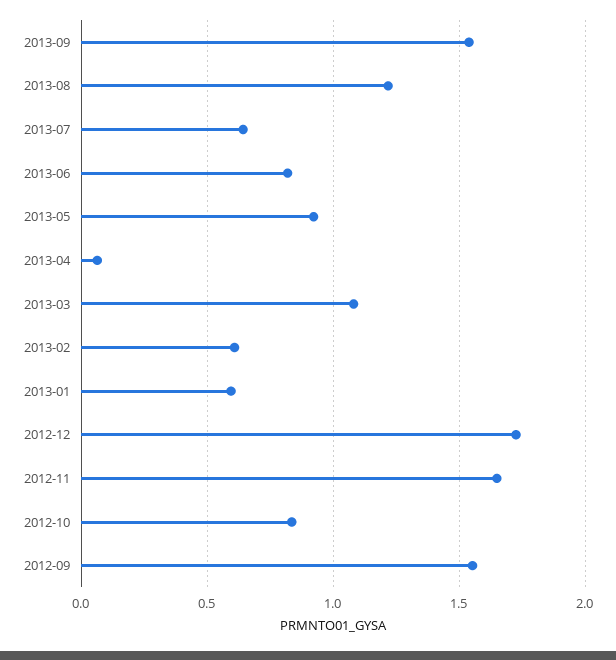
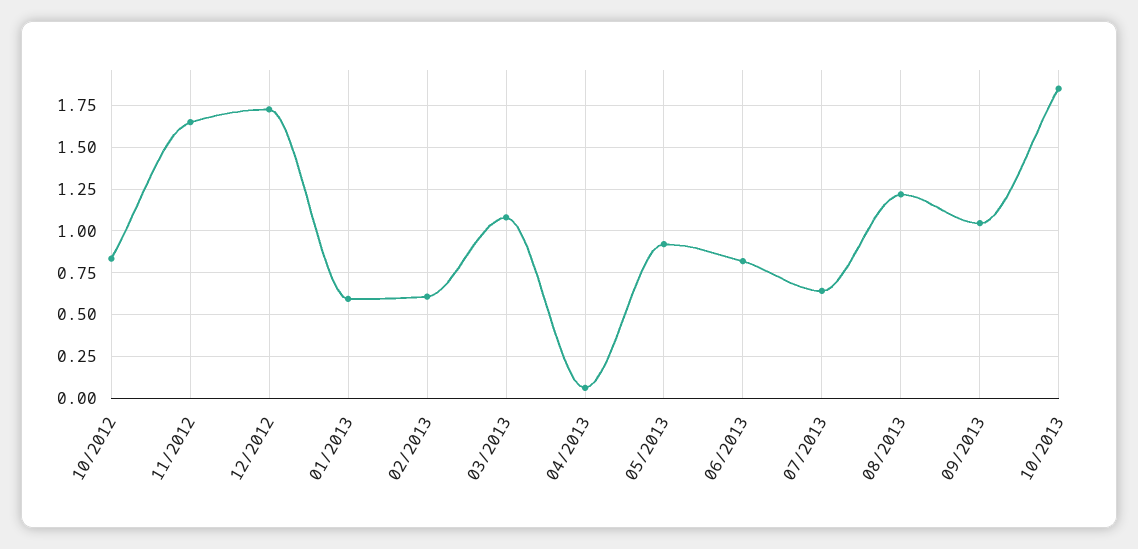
2013-09: 1.55 -> 1.05
2012-09: 1.55 -> none
10/2013: none -> 1.85

